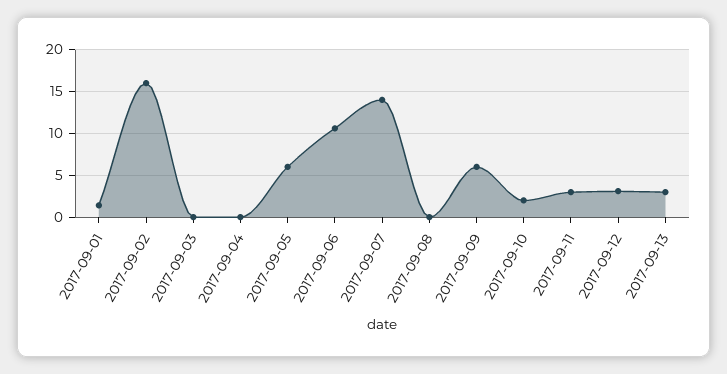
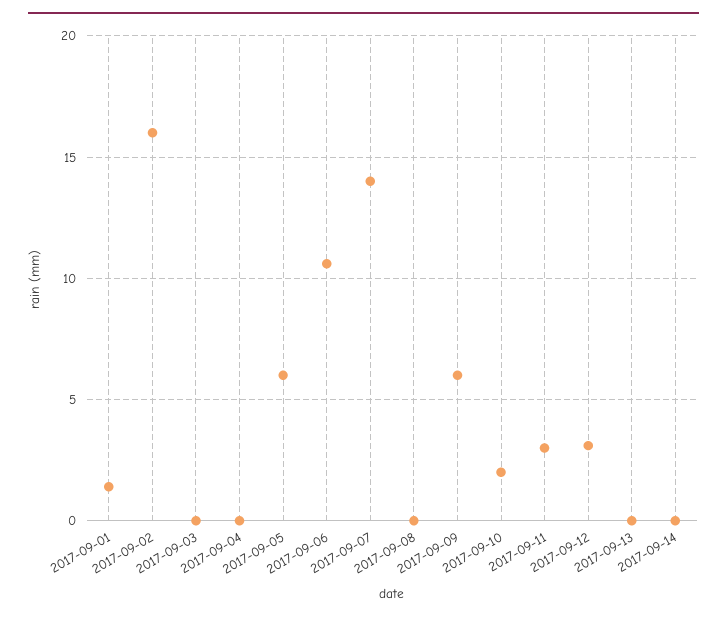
2017-09-13: 3 -> 0
2017-09-14: none -> 0

